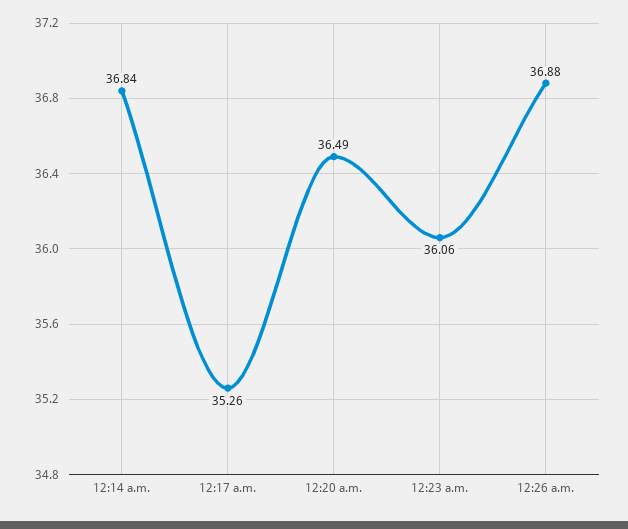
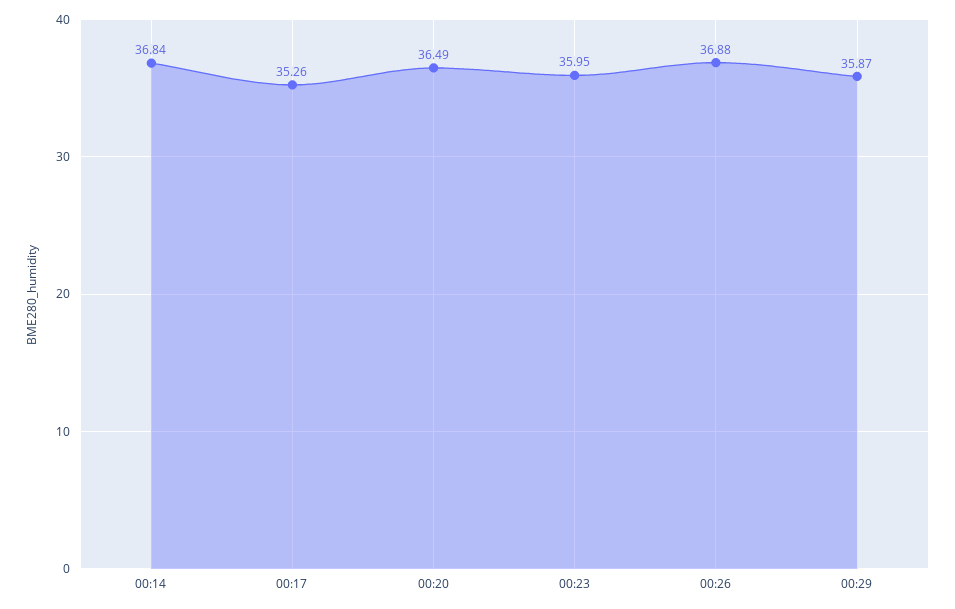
12:23 a.m.: 36.06 -> 35.95
00:29: none -> 35.87

